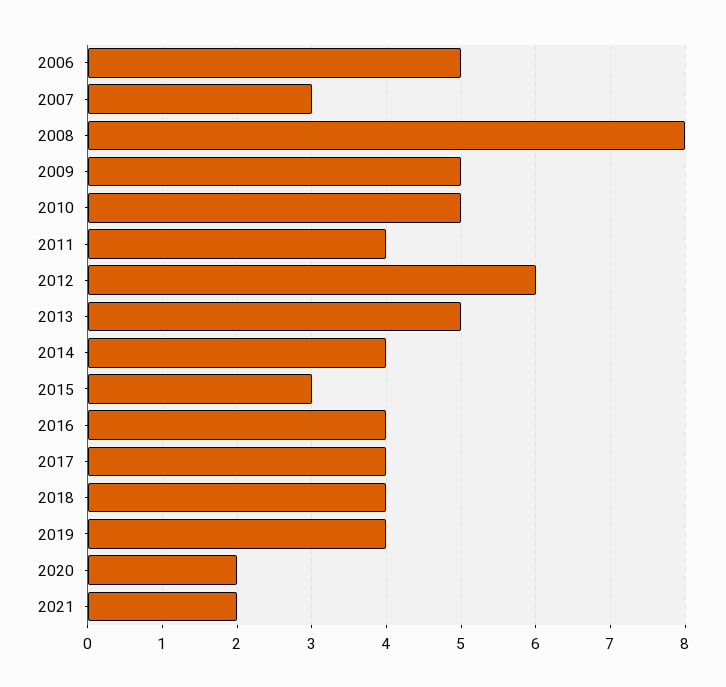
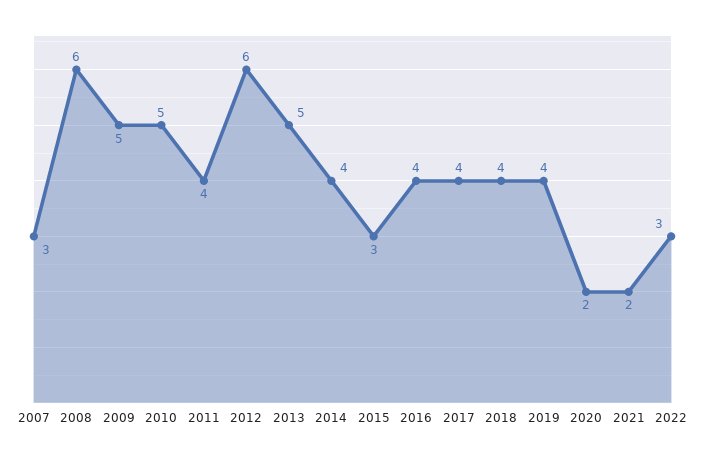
2006: 5 -> none
2008: 8 -> 6
2022: none -> 3

